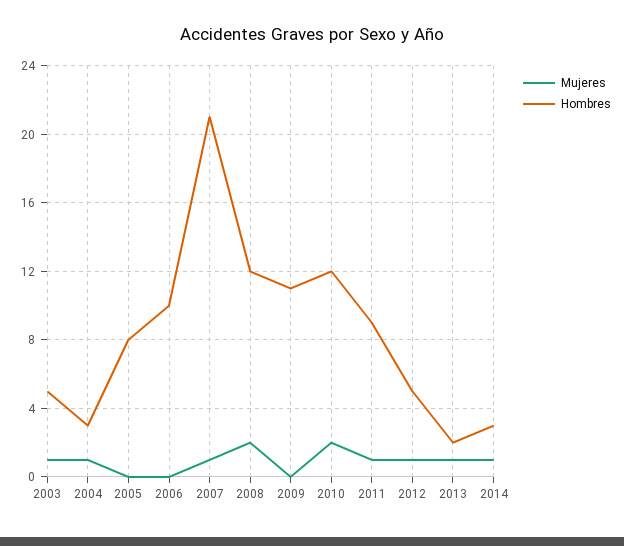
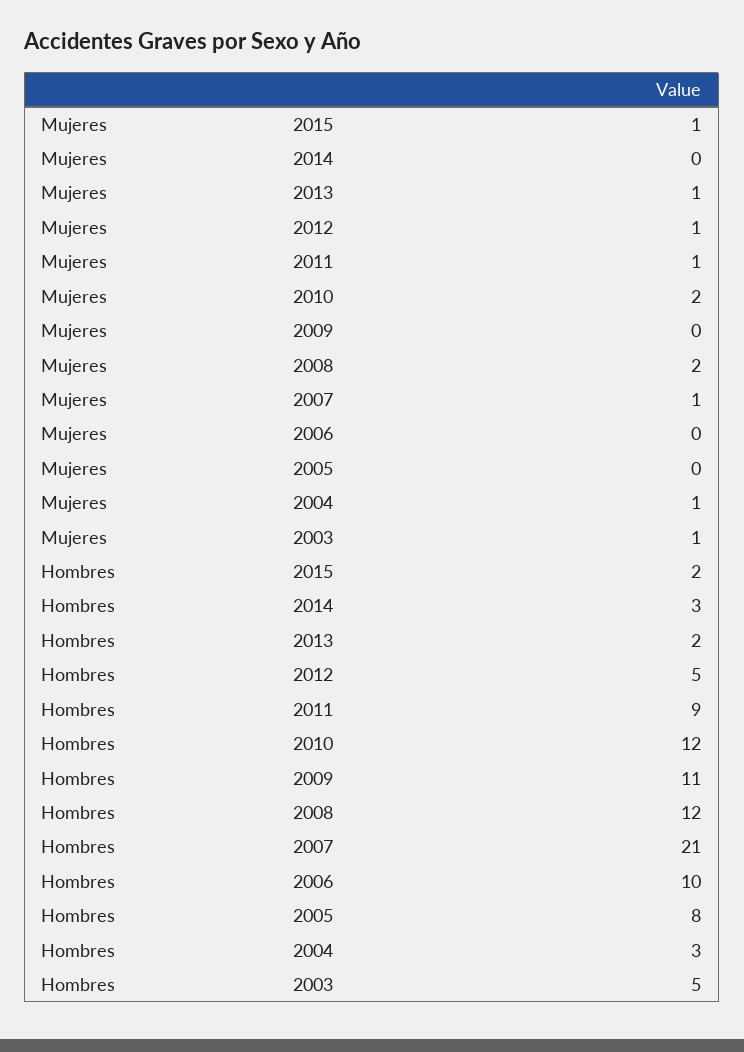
Mujeres, 2014: 1 -> 0
Mujeres, 2015: none -> 1
Hombres, 2015: none -> 2

